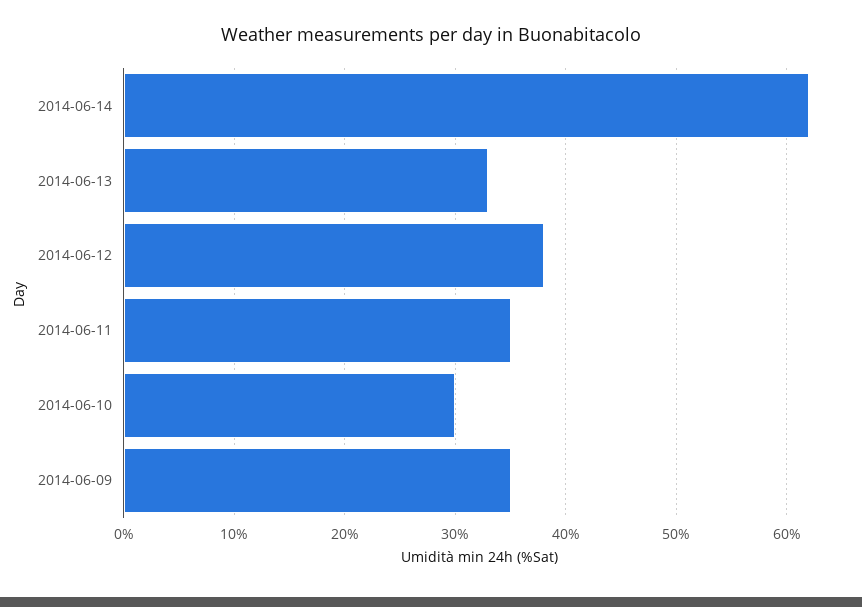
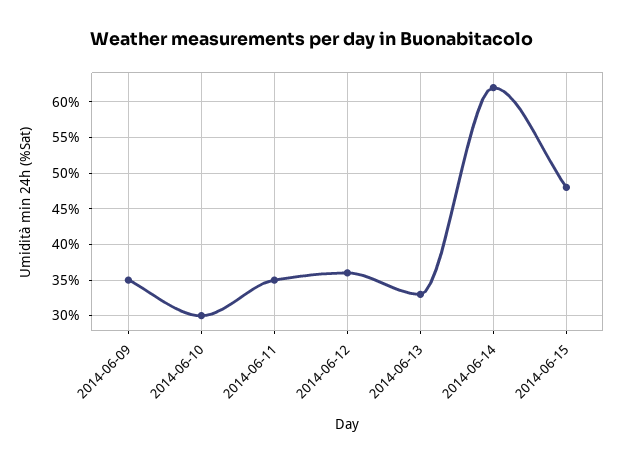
2014-06-12: 38 -> 36
2014-06-15: none -> 48

